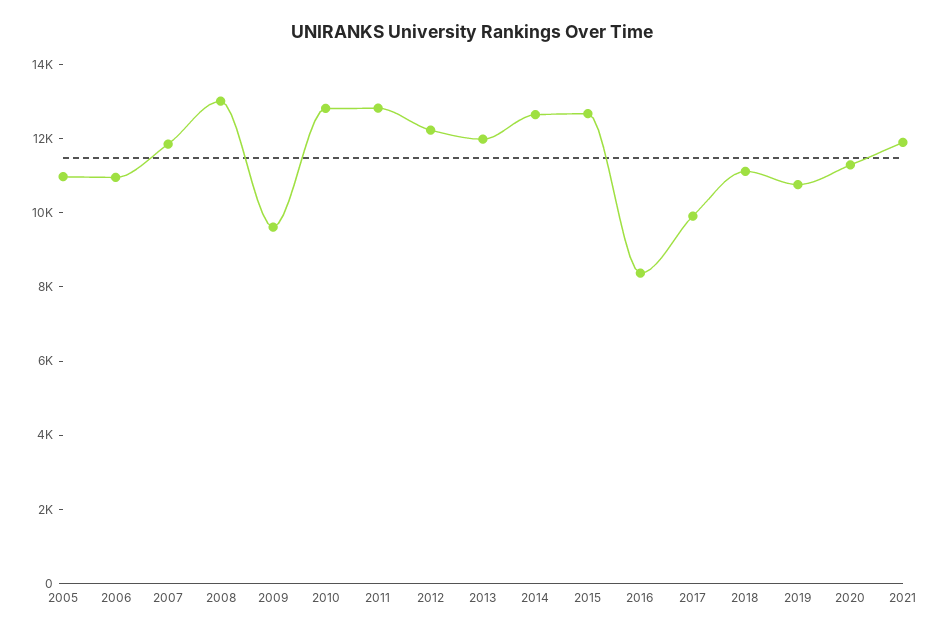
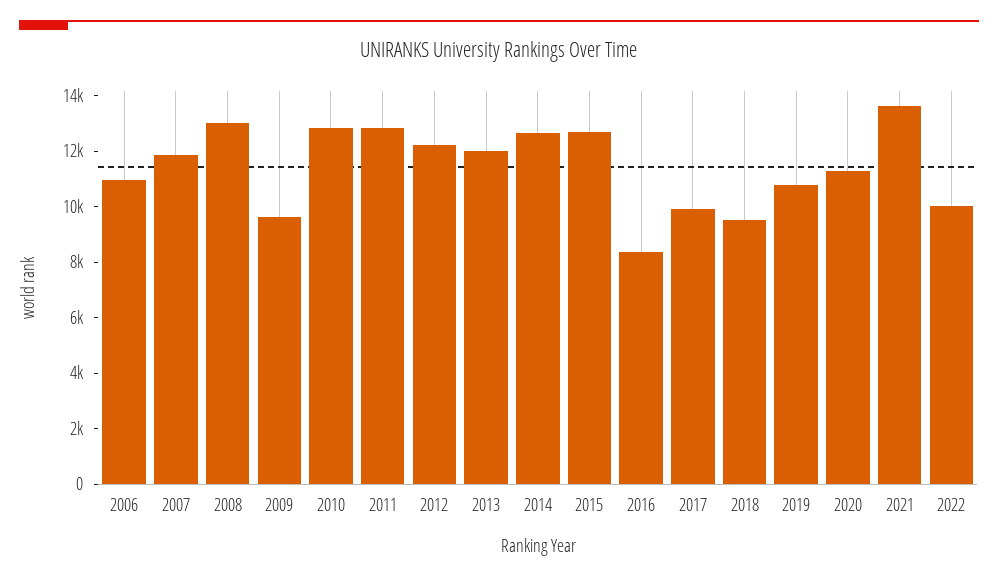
2005: 11000 -> none
2018: 11000 -> 9500
2021: 12000 -> 13500
2022: none -> 10000

